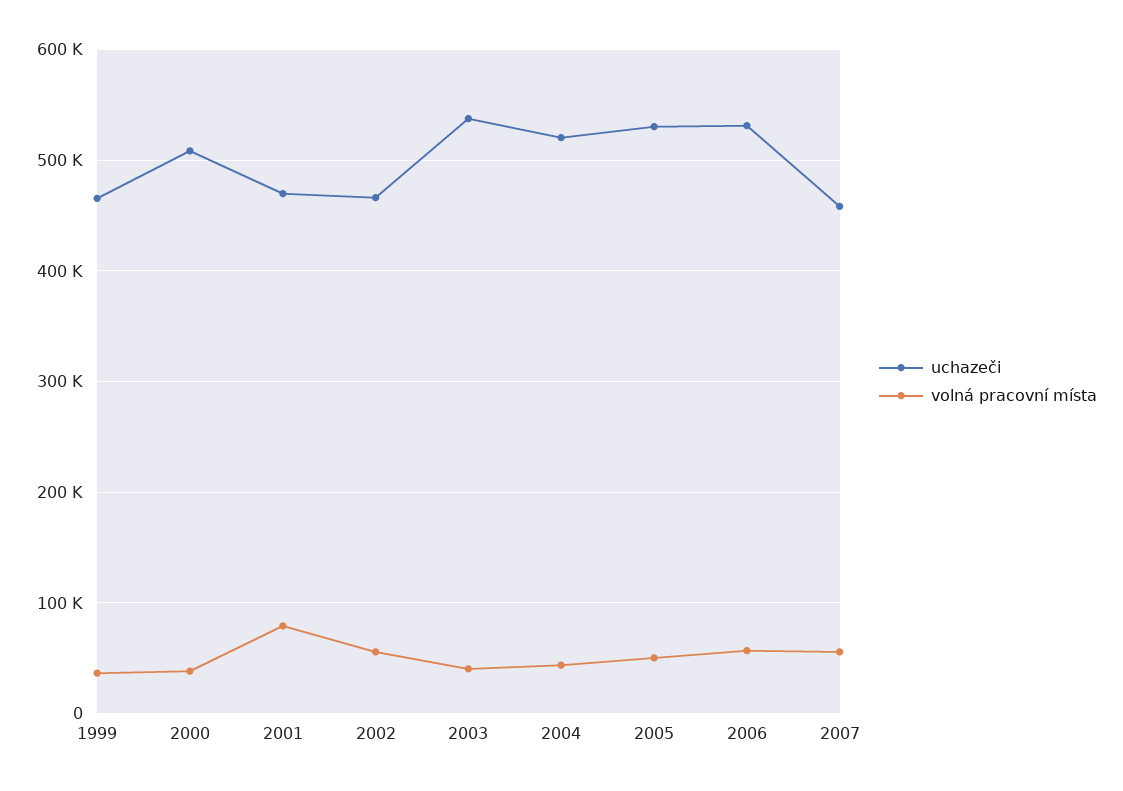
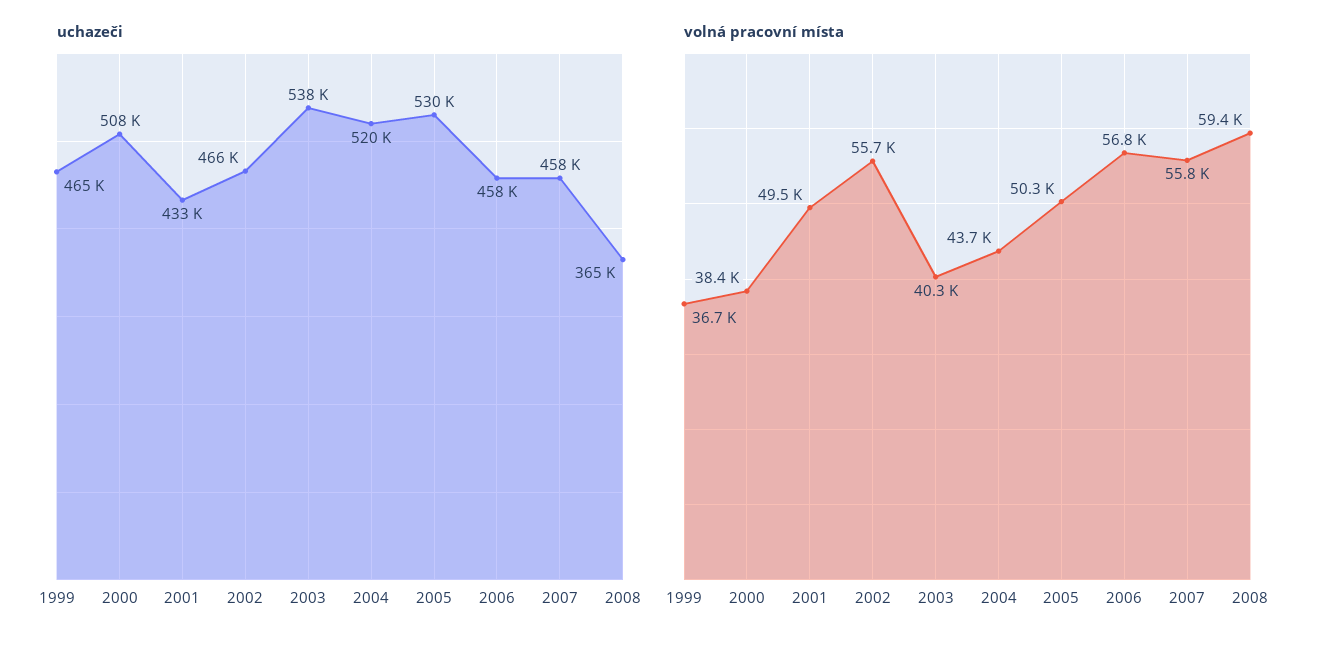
uchazeči, 2001: 470000 -> 433000
volná pracovní místa, 2001: 80000 -> 49500
uchazeči, 2006: 530000 -> 458000
uchazeči, 2008: none -> 365000
volná pracovní místa, 2008: none -> 59400

